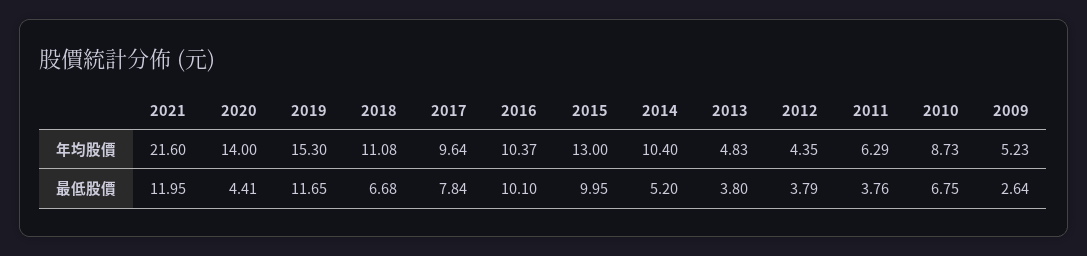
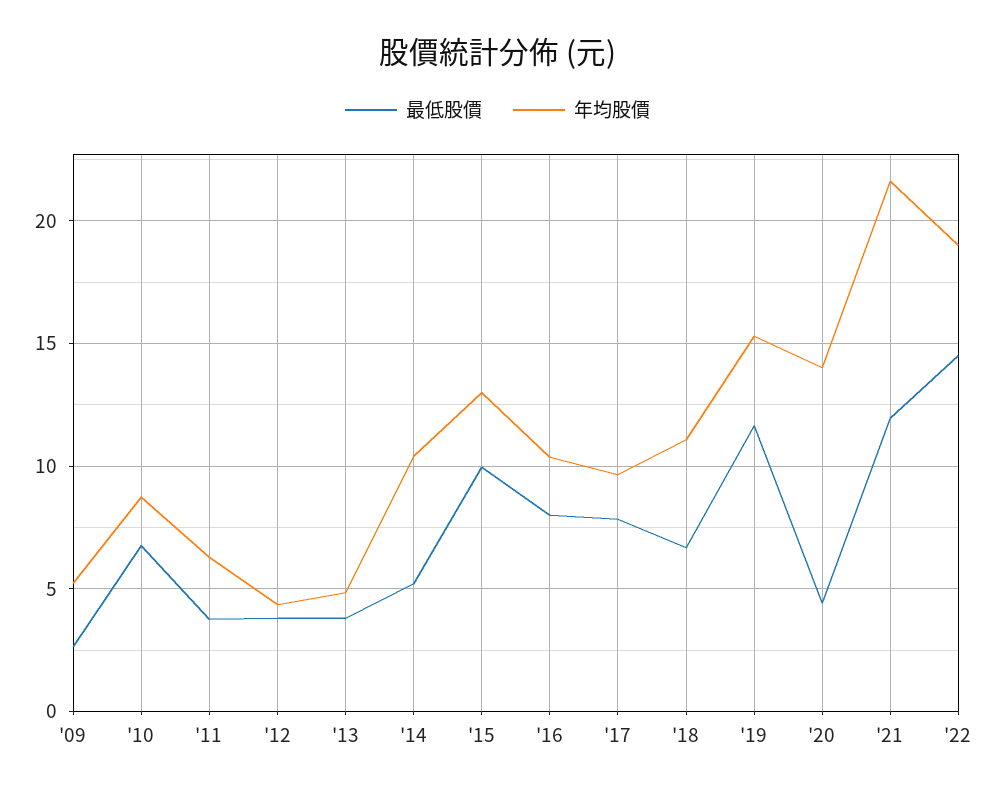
最低股價, 2016: 10.1 -> 8
最低股價, '22: none -> 14.5
年均股價, '22: none -> 19

